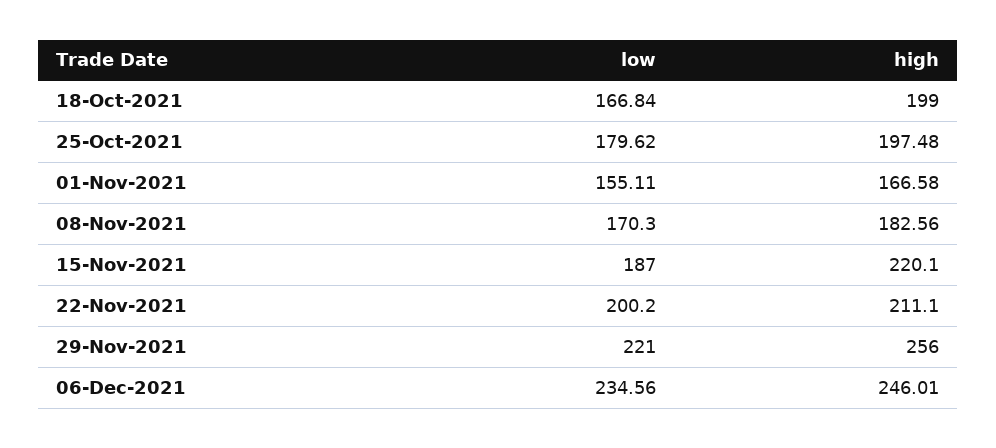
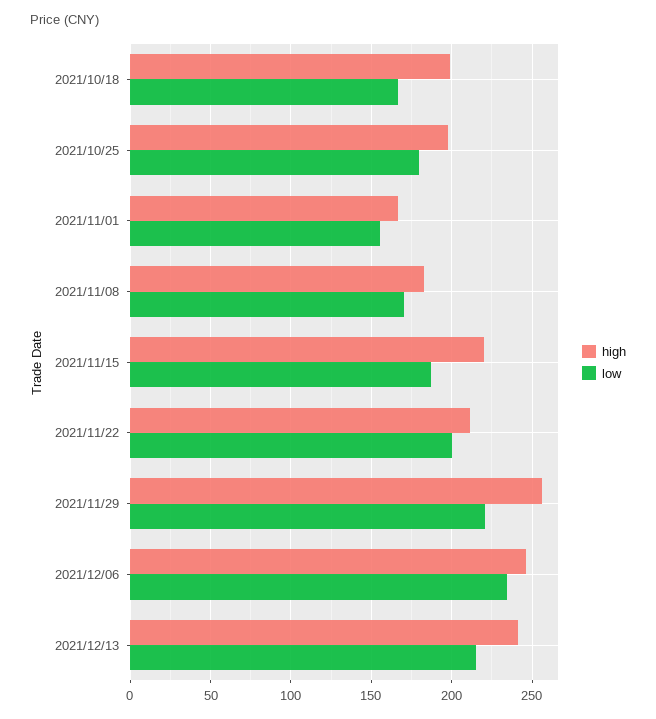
high, 2021/12/13: none -> 240
low, 2021/12/13: none -> 215

